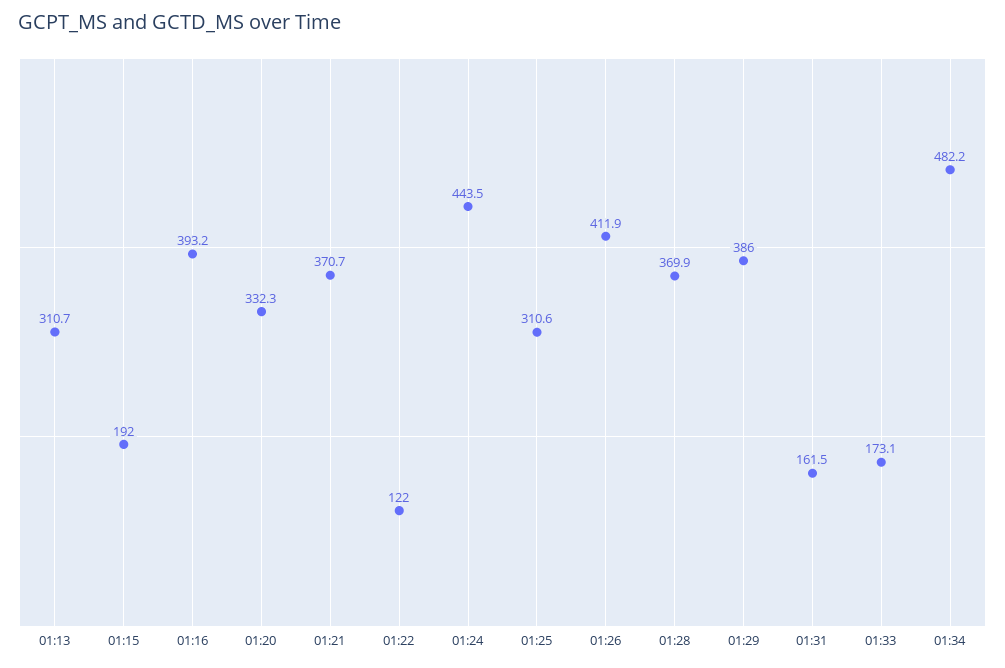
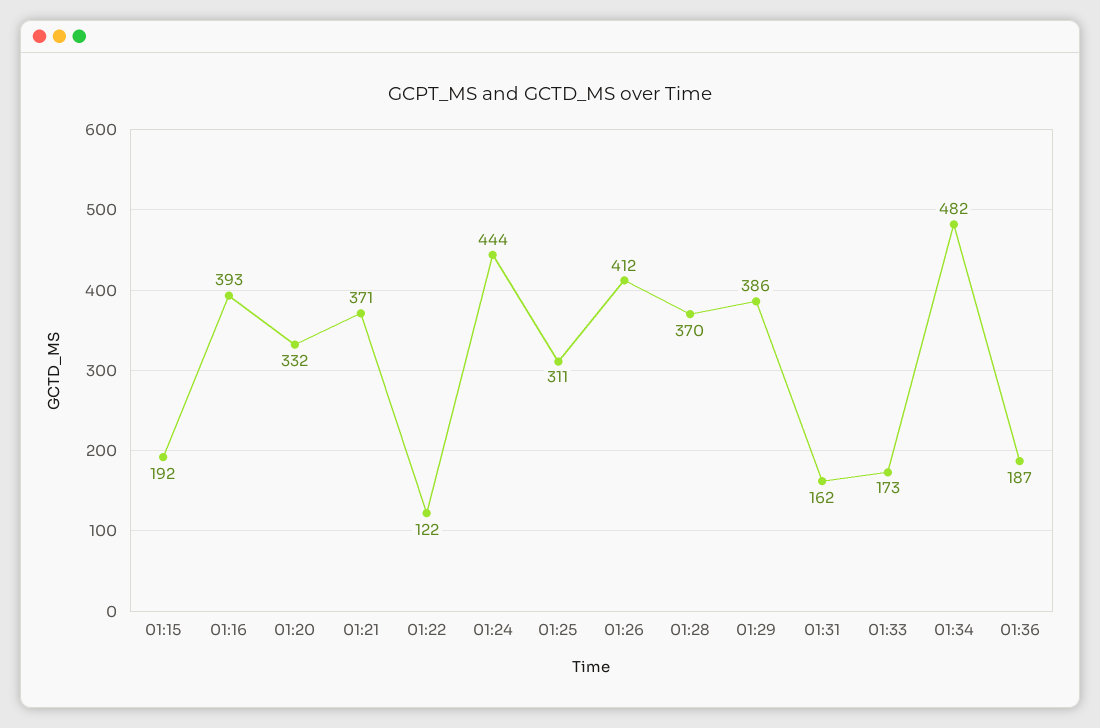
01:13: 310.7 -> none
01:36: none -> 187

